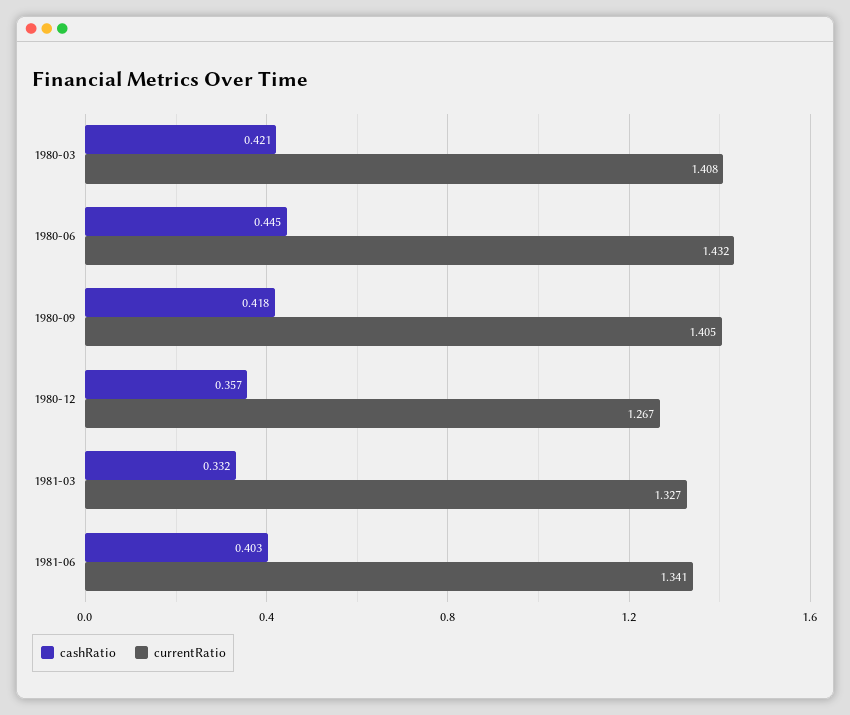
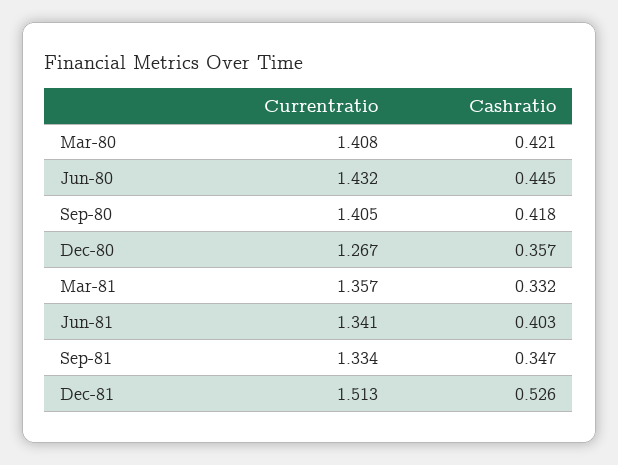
currentRatio, 1981-03: 1.327 -> 1.357
currentRatio, Sep-81: none -> 1.334
cashRatio, Sep-81: none -> 0.347
currentRatio, Dec-81: none -> 1.513
cashRatio, Dec-81: none -> 0.526

